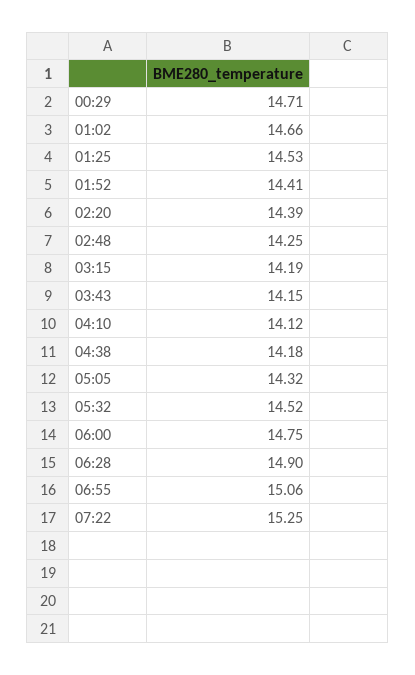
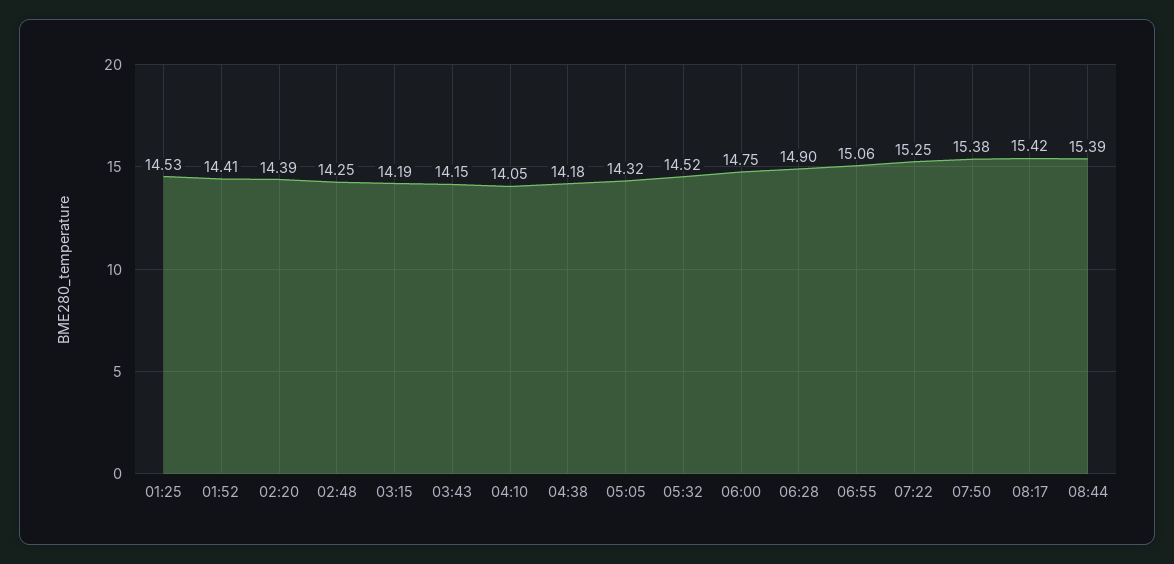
00:29: 14.71 -> none
01:02: 14.66 -> none
04:10: 14.12 -> 14.05
07:50: none -> 15.38
08:17: none -> 15.42
08:44: none -> 15.39

